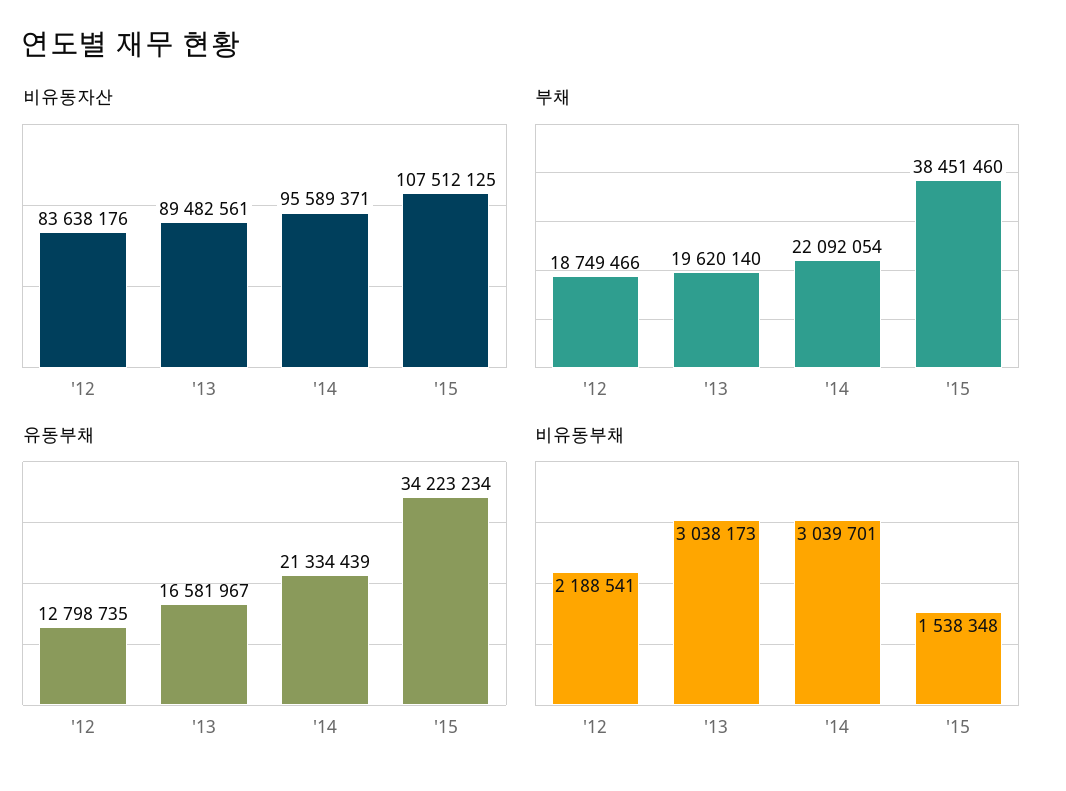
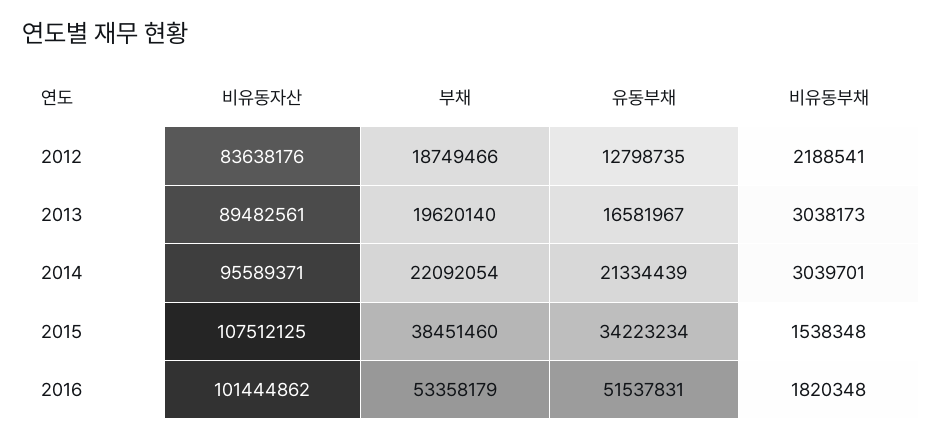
비유동자산, 2016: none -> 101444862
부채, 2016: none -> 53358179
유동부채, 2016: none -> 51537831
비유동부채, 2016: none -> 1820348

